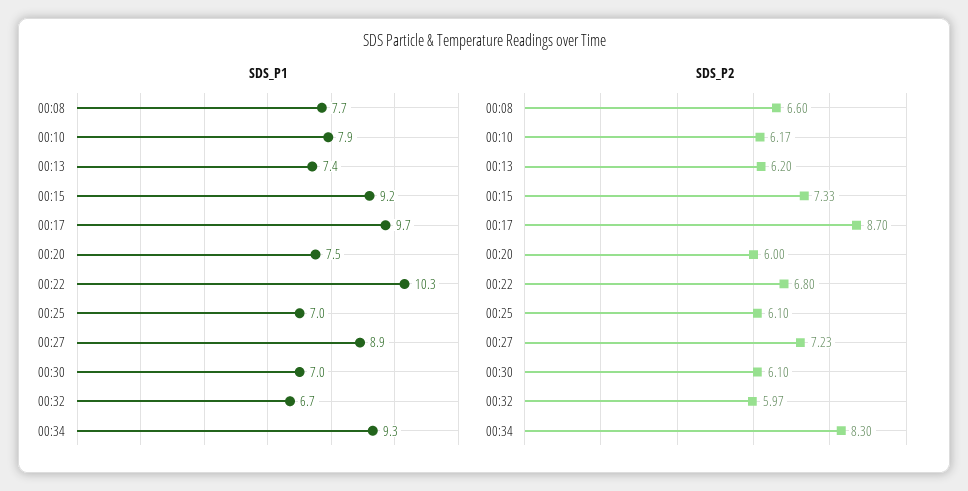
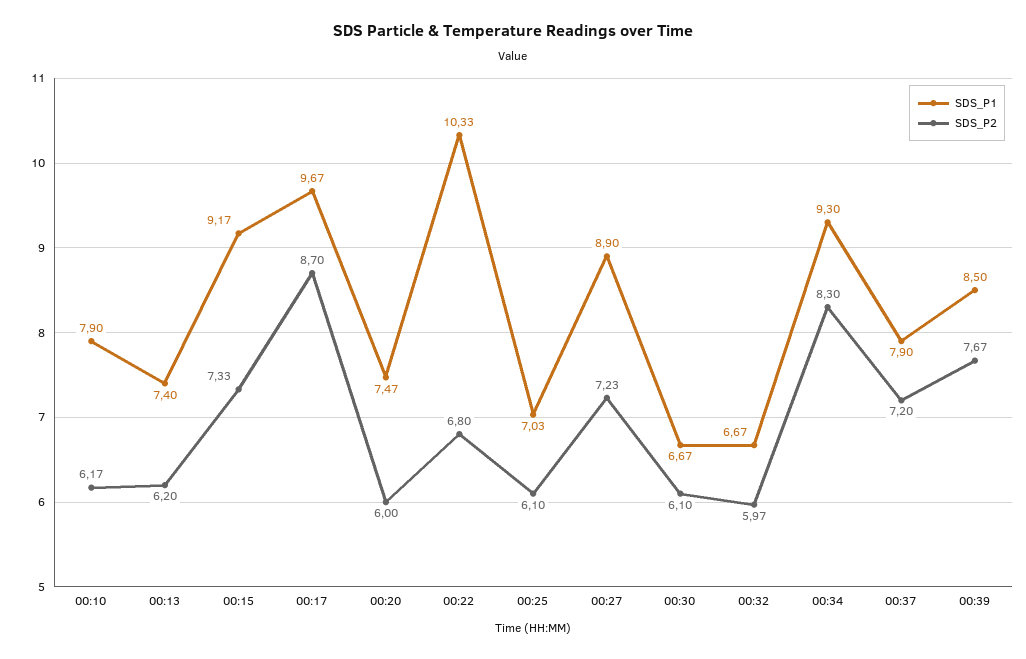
SDS_P1, 00:08: 7.7 -> none
SDS_P1, 00:30: 7 -> 6.67
SDS_P2, 00:08: 6.6 -> none
SDS_P1, 00:37: none -> 7.9
SDS_P2, 00:37: none -> 7.2
SDS_P1, 00:39: none -> 8.5
SDS_P2, 00:39: none -> 7.67

